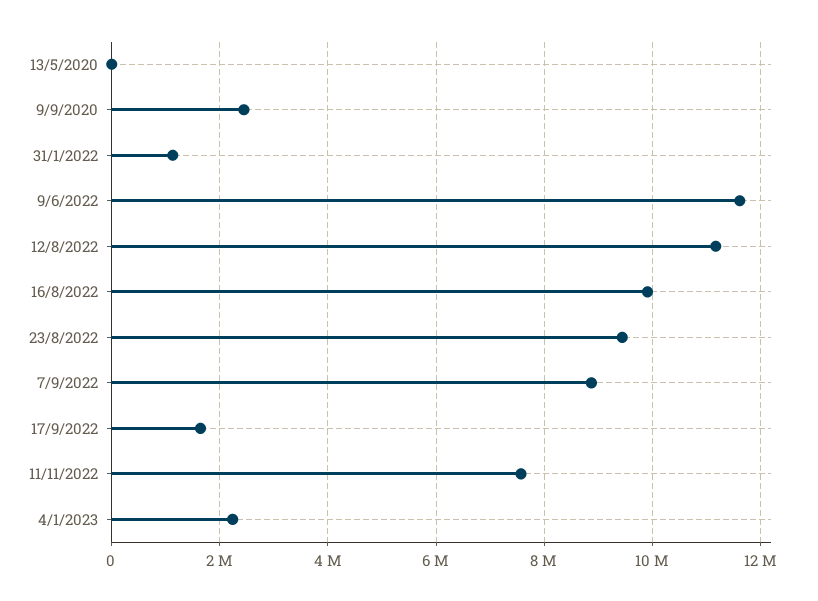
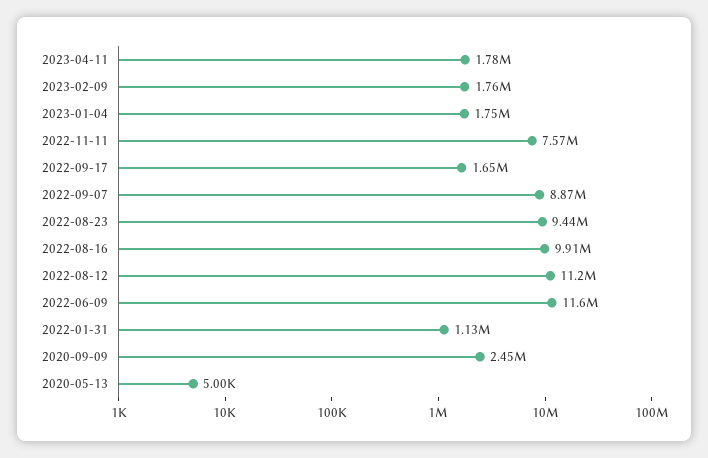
4/1/2023: 2200000 -> 1750000
2023-04-11: none -> 1780000
2023-02-09: none -> 1760000

